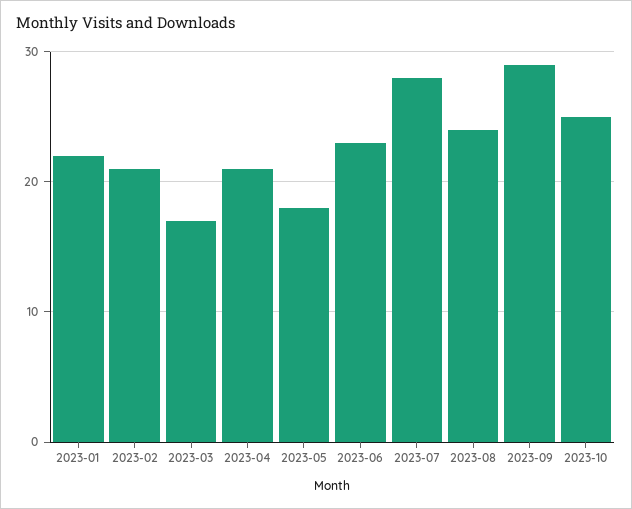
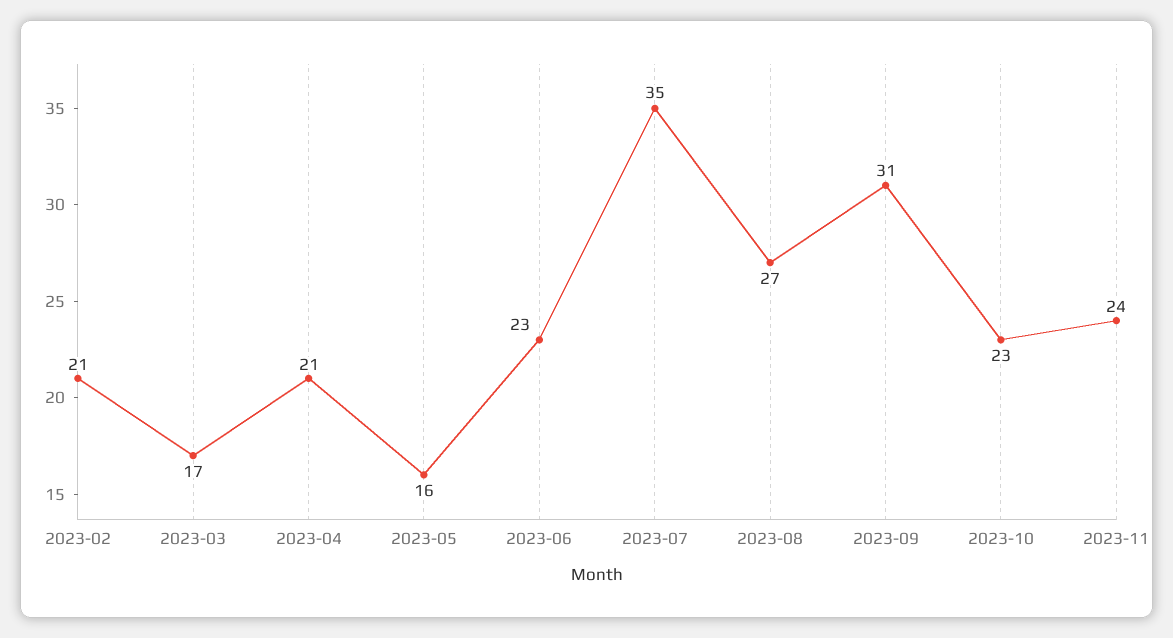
2023-01: 22 -> none
2023-05: 18 -> 16
2023-07: 28 -> 35
2023-08: 24 -> 27
2023-09: 29 -> 31
2023-10: 25 -> 23
2023-11: none -> 24

